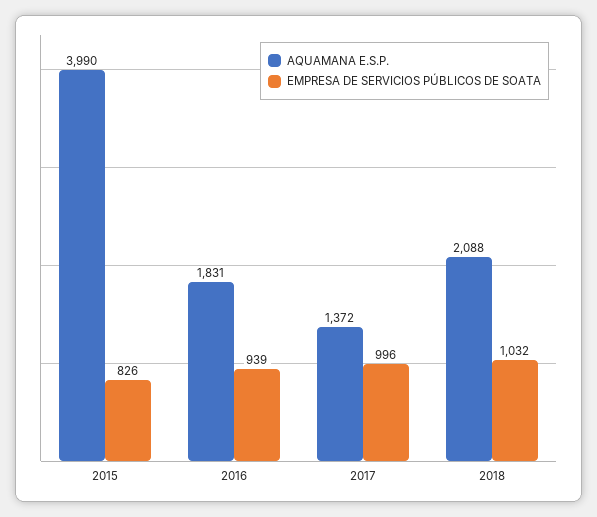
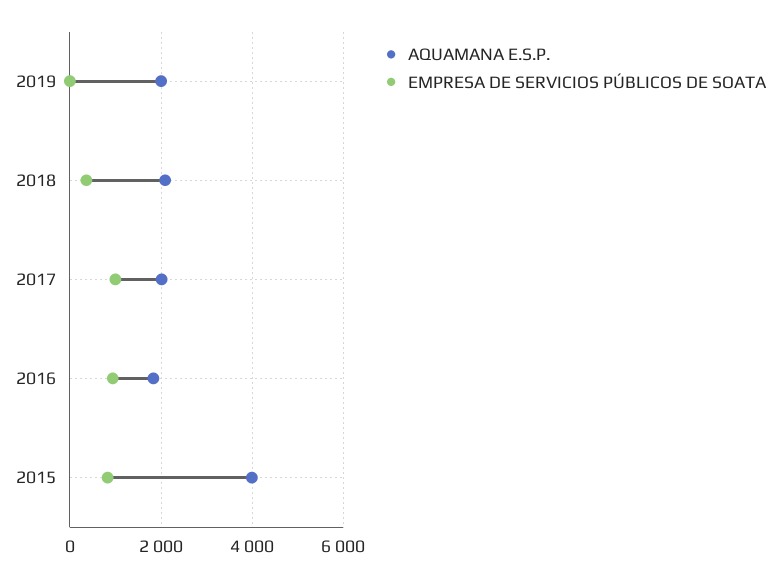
AQUAMANA E.S.P., 2017: 1372 -> 2000
EMPRESA DE SERVICIOS PÚBLICOS DE SOATA, 2018: 1032 -> 400
AQUAMANA E.S.P., 2019: none -> 2000
EMPRESA DE SERVICIOS PÚBLICOS DE SOATA, 2019: none -> 0

